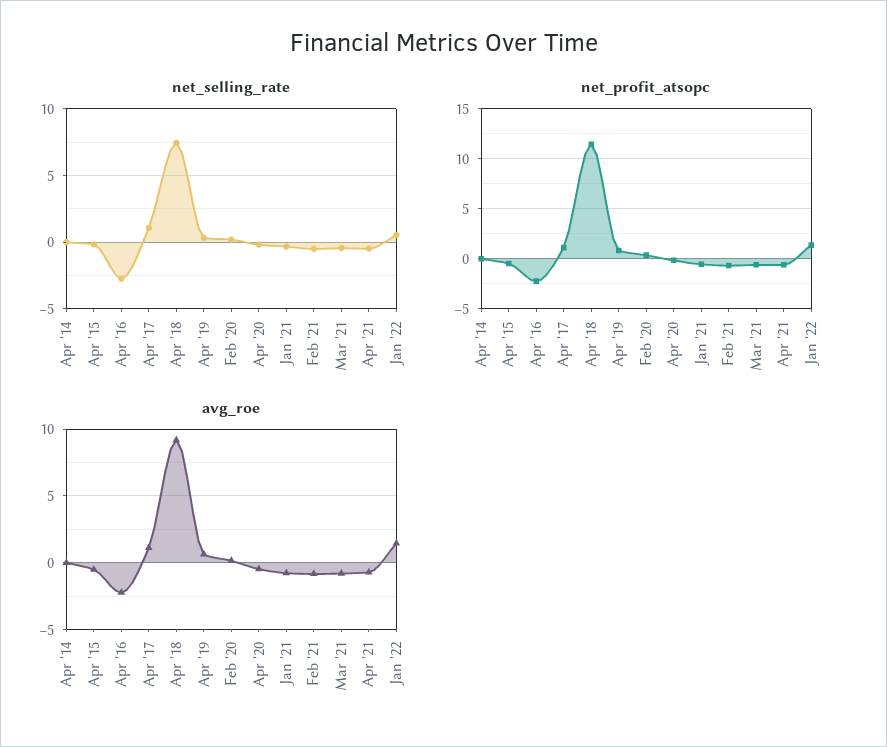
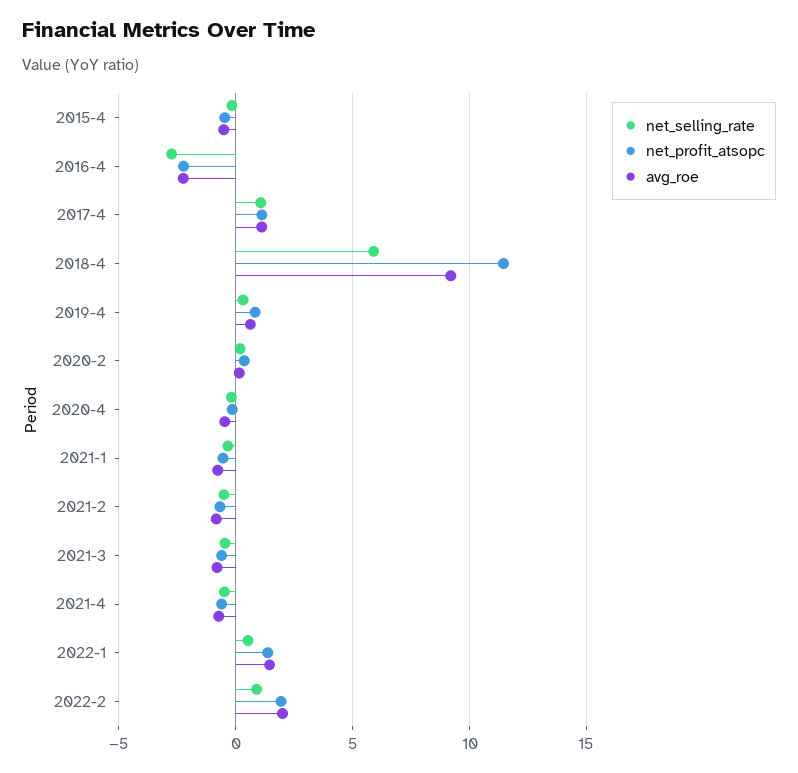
net_selling_rate, Apr '14: 0 -> none
net_selling_rate, Apr '18: 7.5 -> 6
net_profit_atsopc, Apr '14: 0 -> none
avg_roe, Apr '14: 0 -> none
net_selling_rate, 2022-2: none -> 1
net_profit_atsopc, 2022-2: none -> 2
avg_roe, 2022-2: none -> 2

